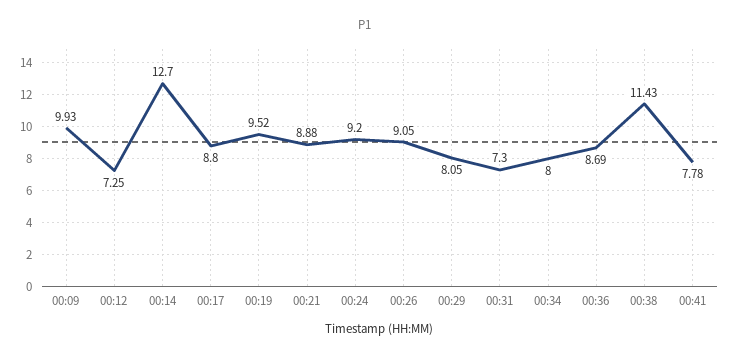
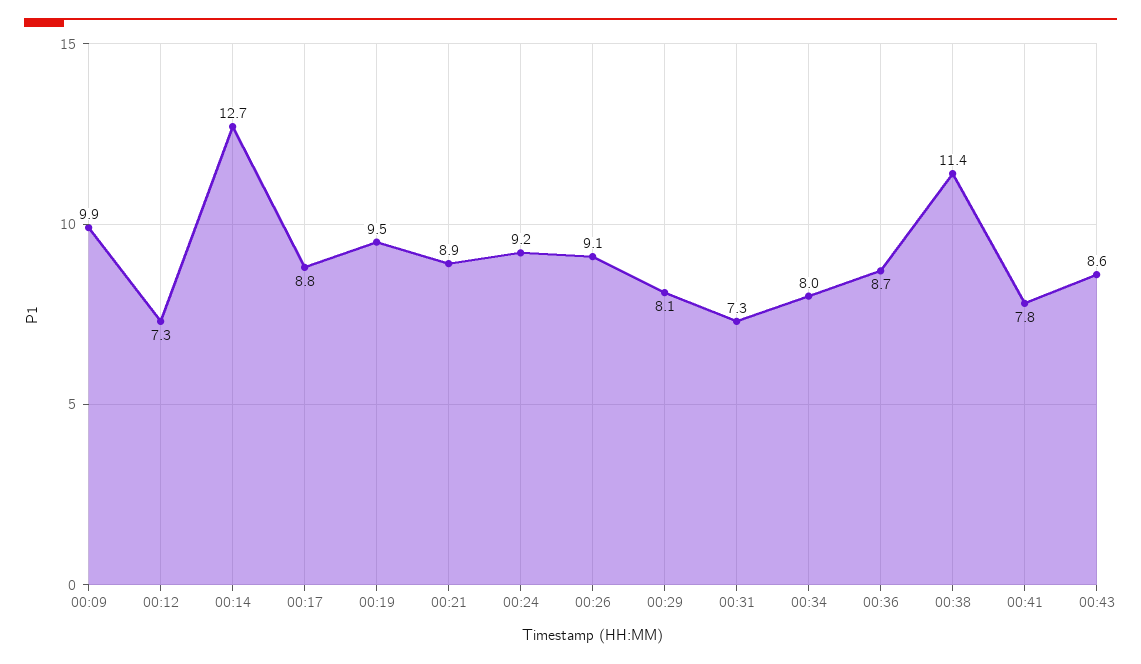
00:43: none -> 8.6

